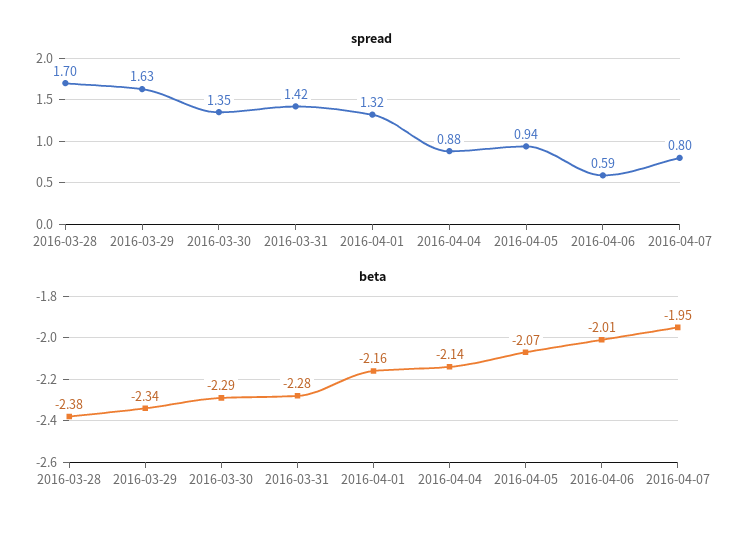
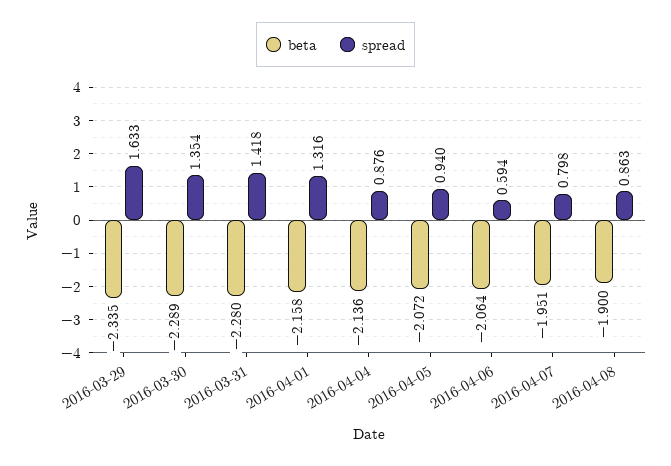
spread, 2016-03-28: 1.7 -> none
beta, 2016-03-28: -2.38 -> none
beta, 2016-04-06: -2.01 -> -2.064
beta, 2016-04-08: none -> -1.9
spread, 2016-04-08: none -> 0.863

